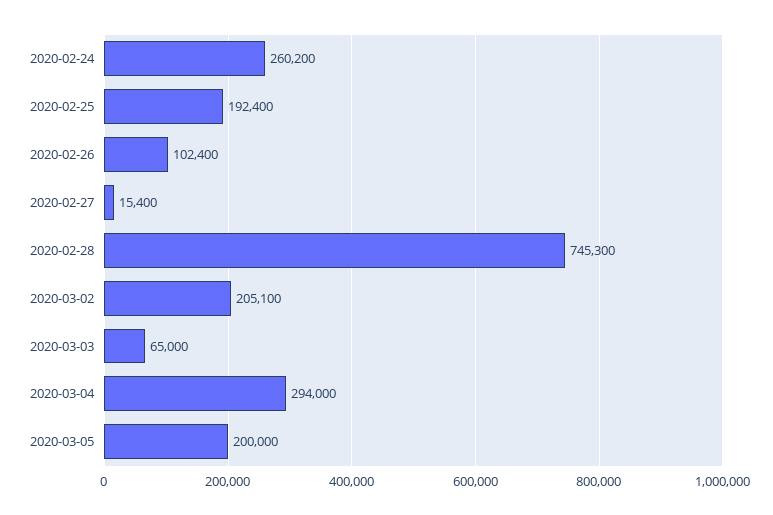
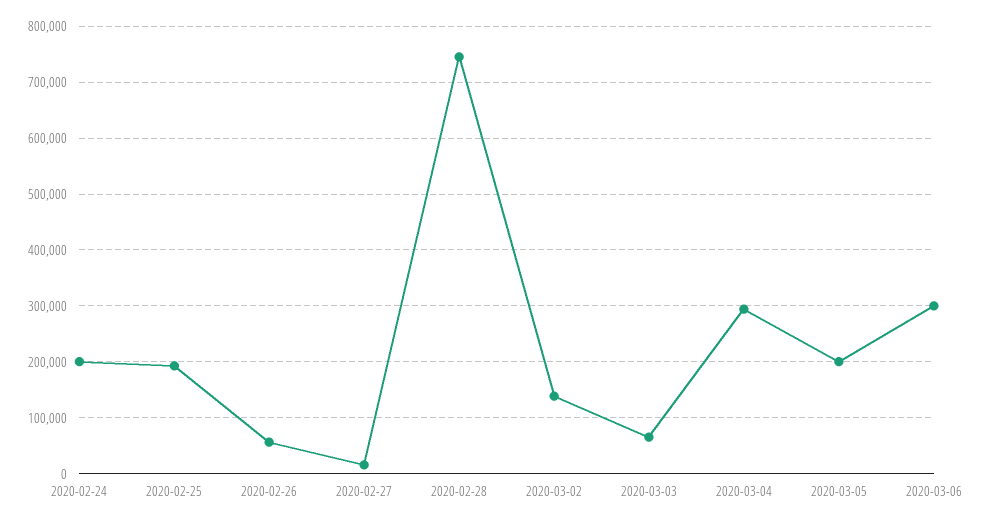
2020-02-24: 260200 -> 200000
2020-02-26: 102400 -> 60000
2020-03-02: 205100 -> 140000
2020-03-06: none -> 300000

